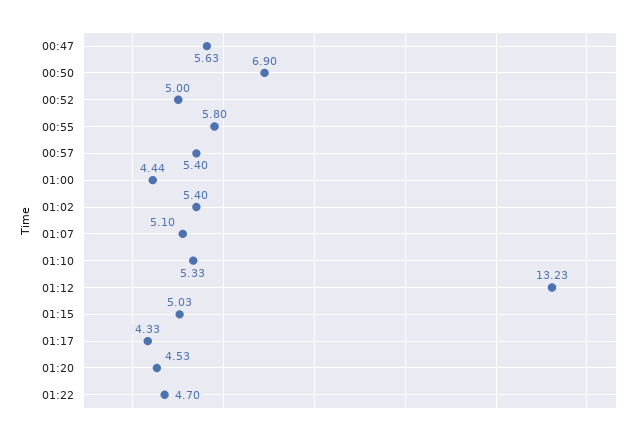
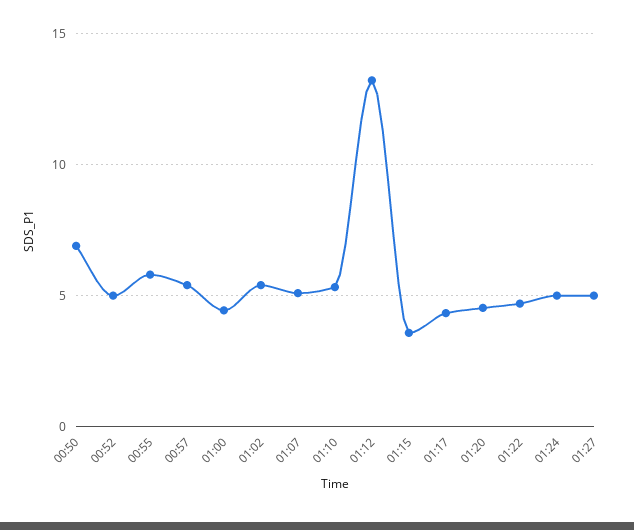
00:47: 5.63 -> none
01:15: 5.03 -> 3.5
01:24: none -> 5
01:27: none -> 5

